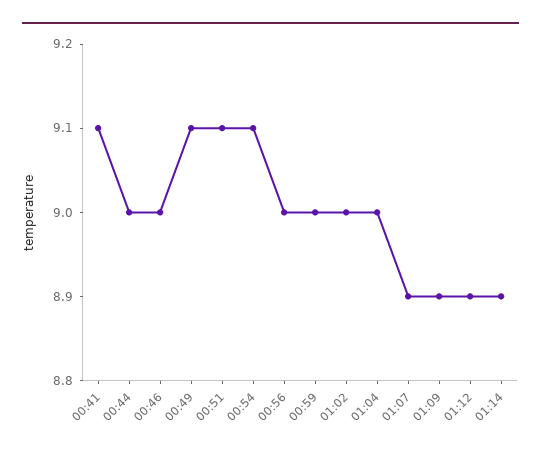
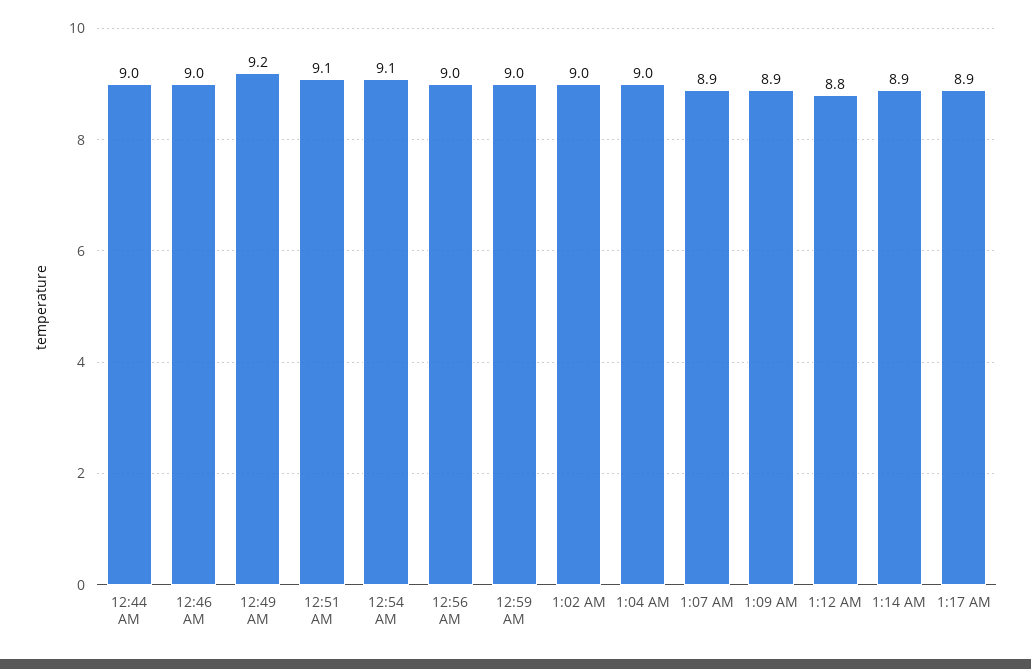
00:41: 9.1 -> none
00:49: 9.1 -> 9.2
01:12: 8.9 -> 8.8
1:17 AM: none -> 8.9

